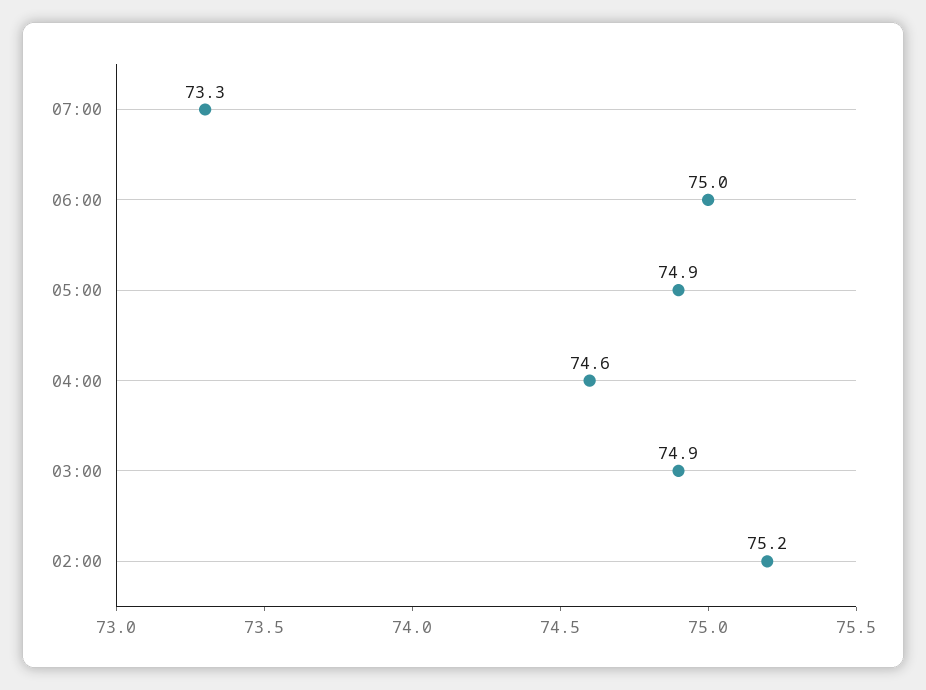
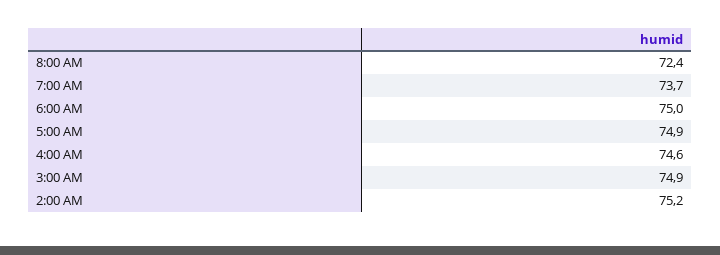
07:00: 73.3 -> 73.7
8:00 AM: none -> 72.4

